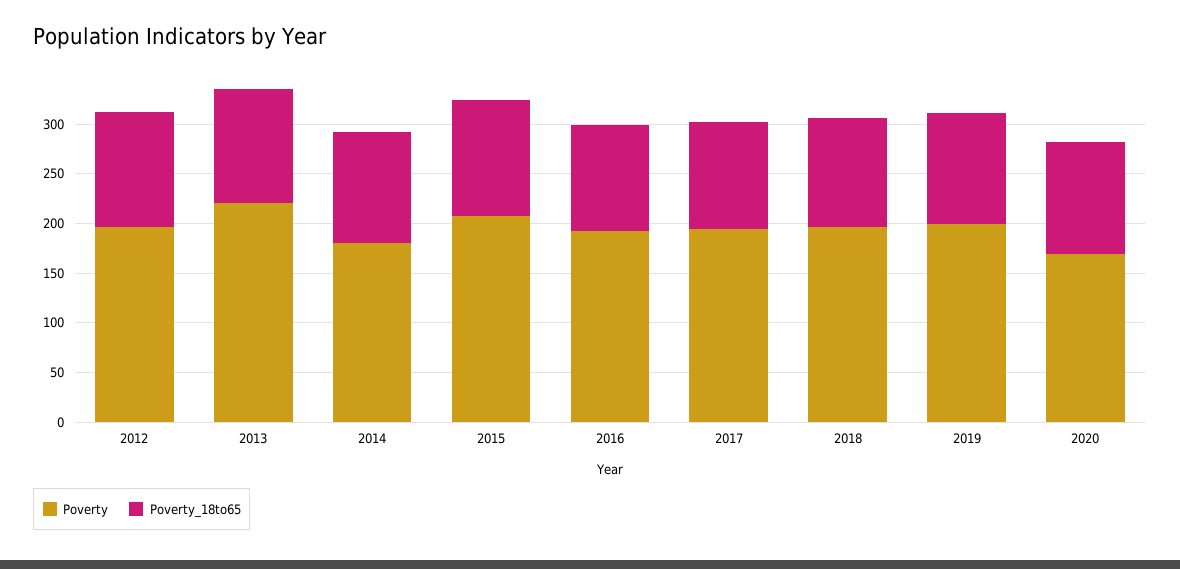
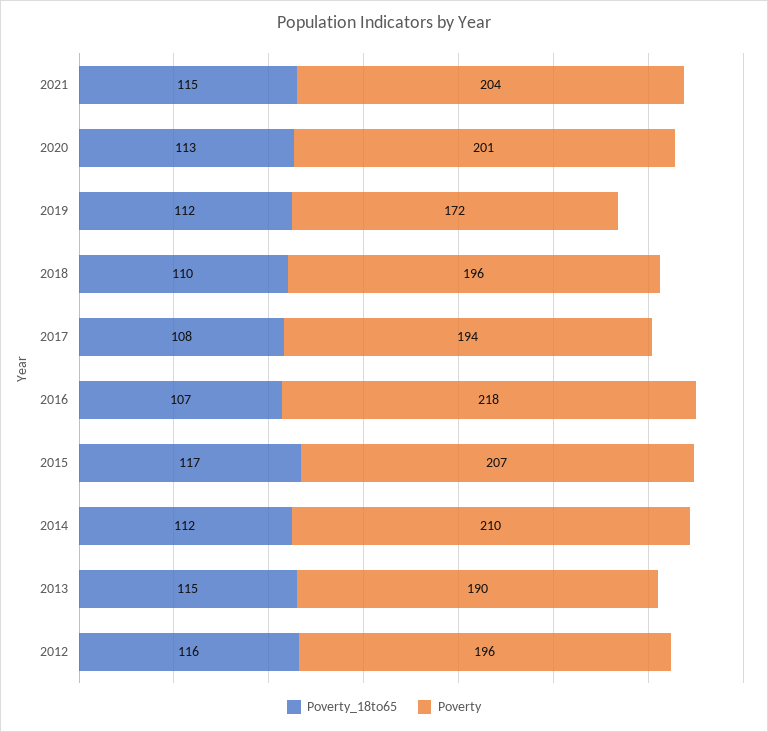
Poverty, 2013: 220 -> 190
Poverty, 2014: 180 -> 210
Poverty, 2016: 190 -> 218
Poverty, 2019: 200 -> 172
Poverty, 2020: 170 -> 201
Poverty_18to65, 2021: none -> 115
Poverty, 2021: none -> 204

